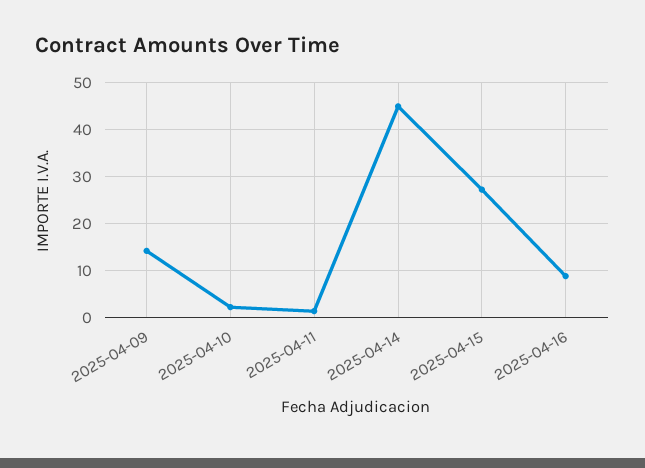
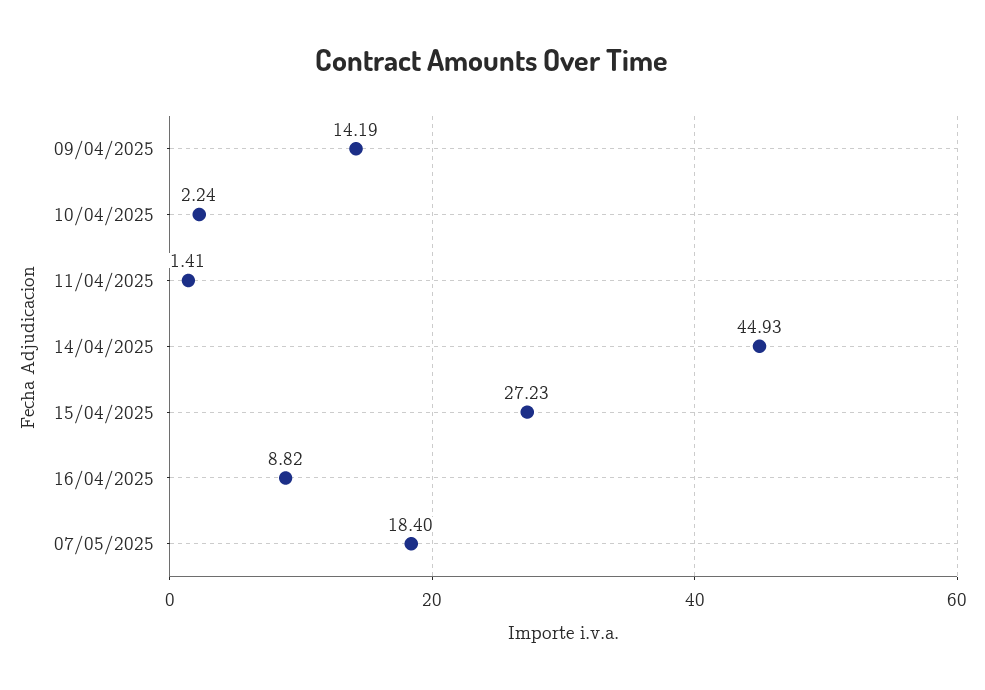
07/05/2025: none -> 18.4

